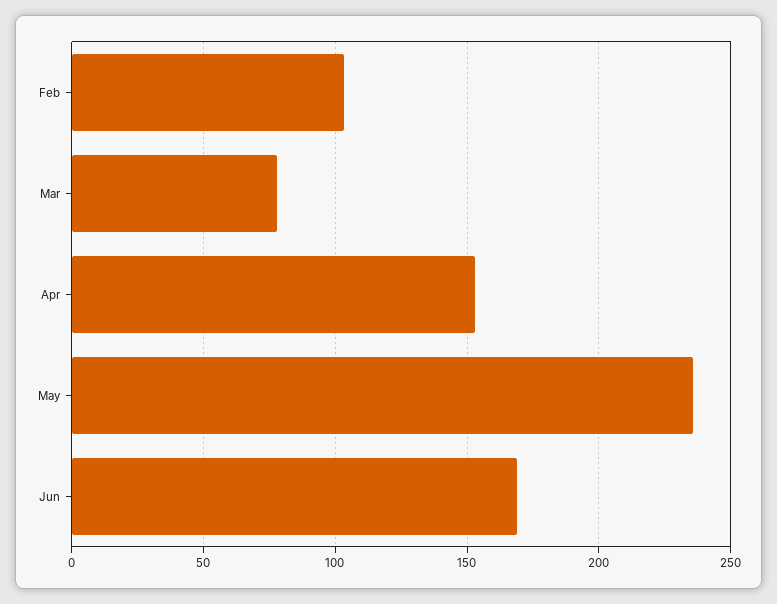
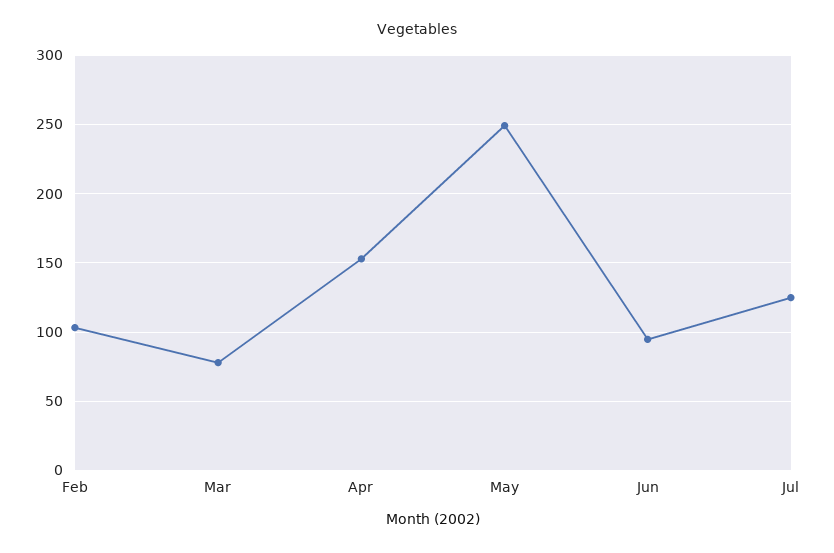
May: 235 -> 250
Jun: 170 -> 95
Jul: none -> 125

